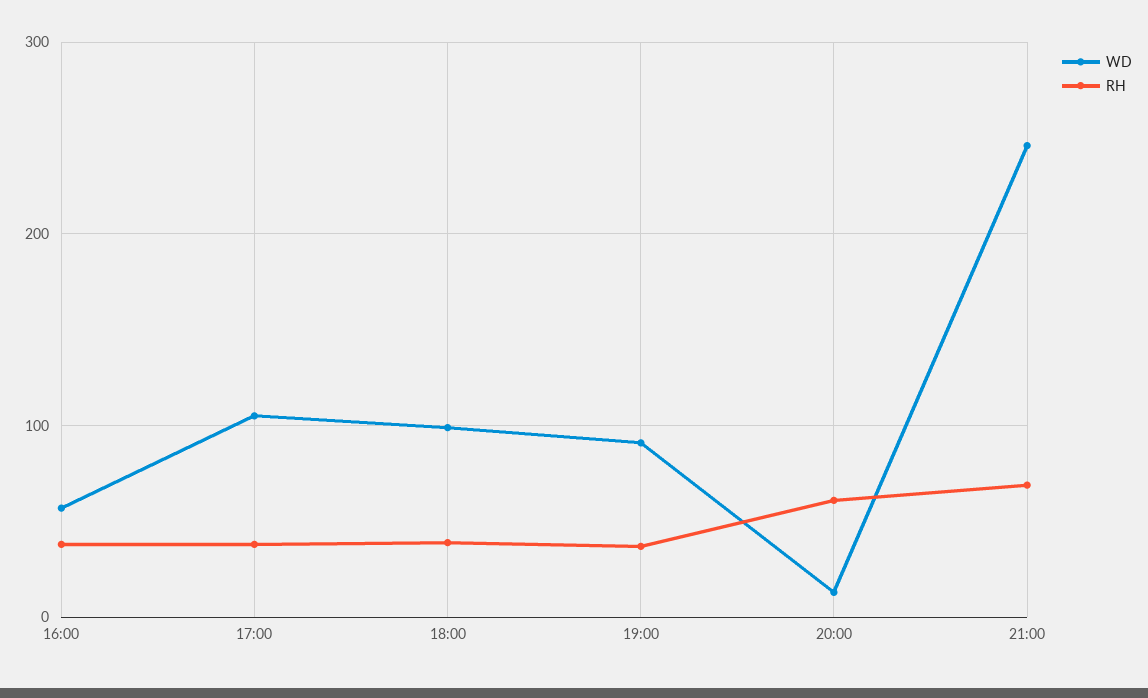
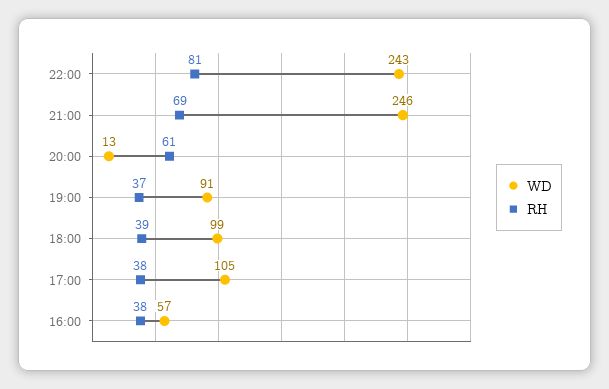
WD, 22:00: none -> 243
RH, 22:00: none -> 81

